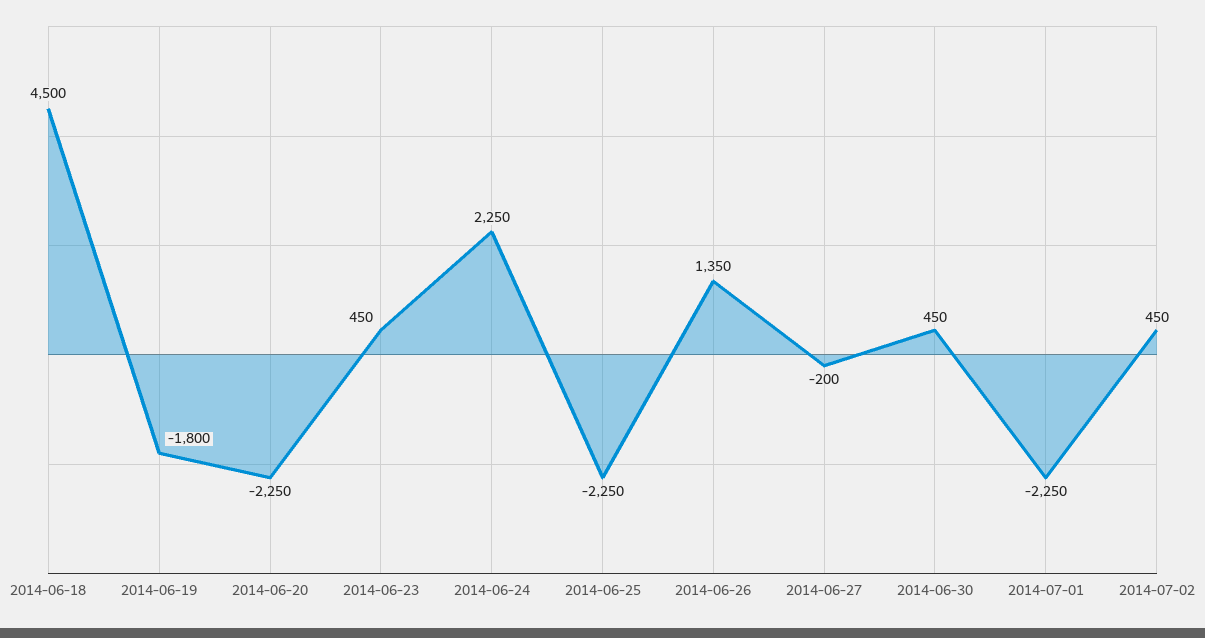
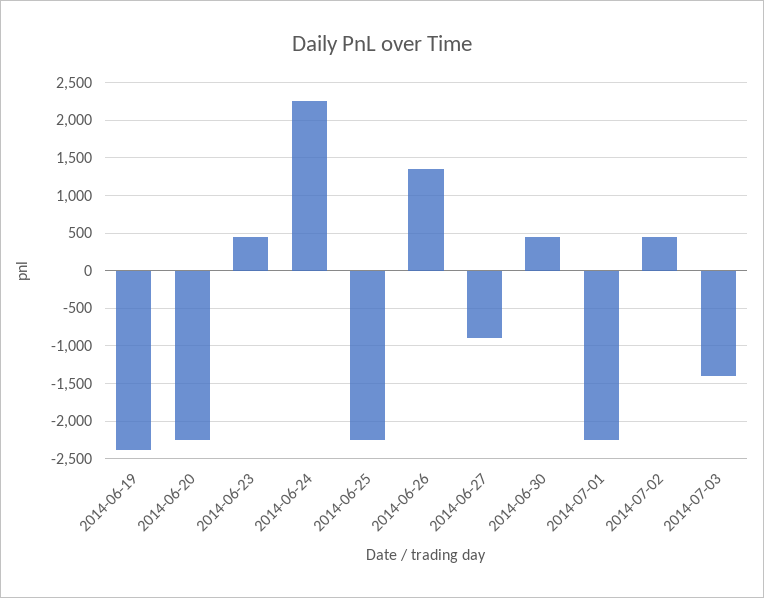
2014-06-18: 4500 -> none
2014-06-19: -1800 -> -2400
2014-06-27: -200 -> -900
2014-07-03: none -> -1400

